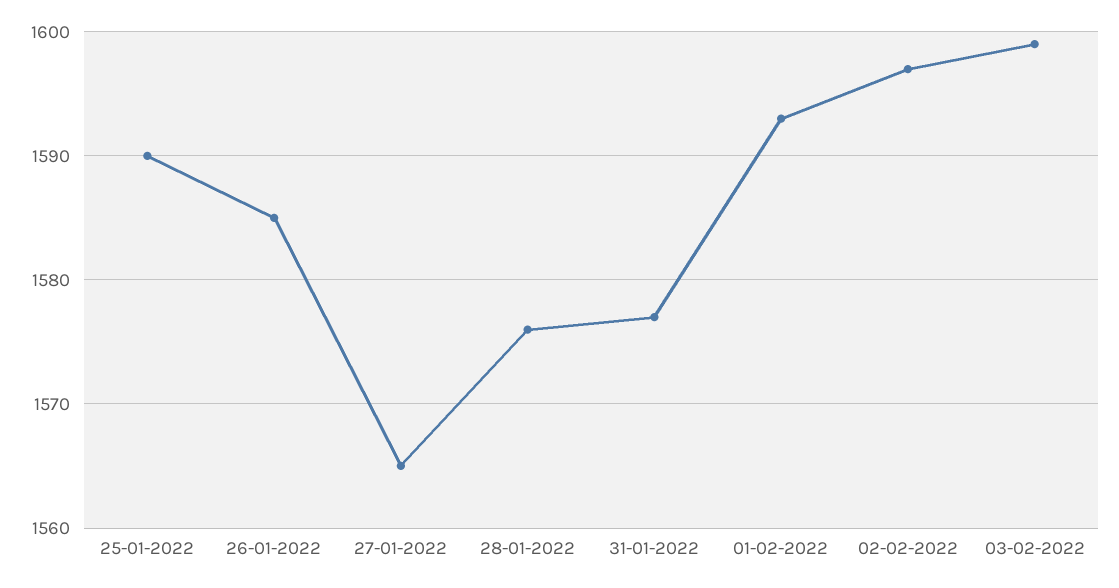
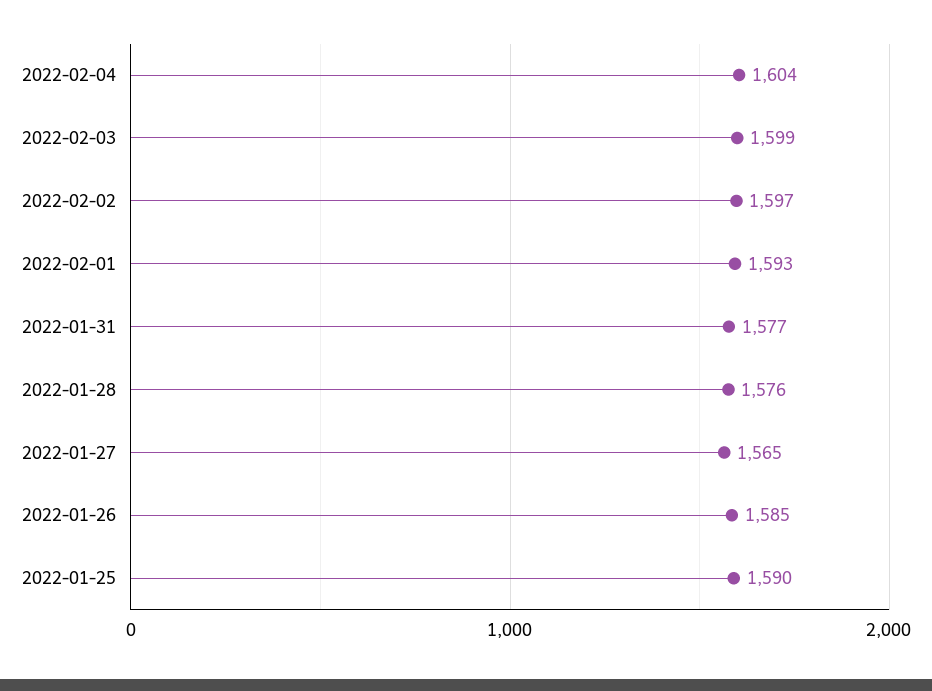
2022-02-04: none -> 1604

